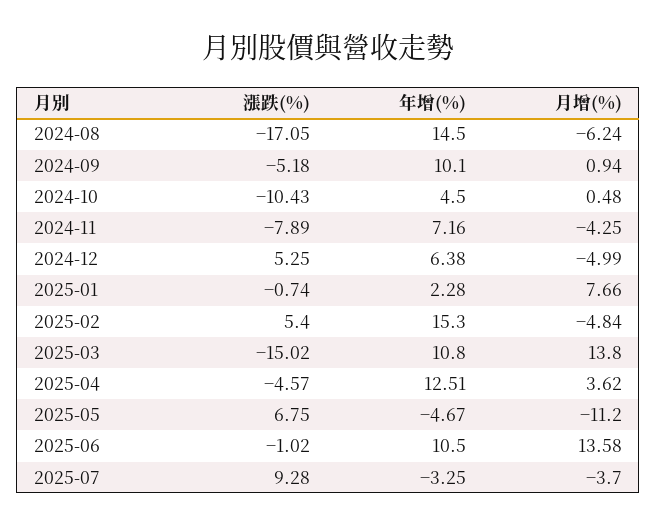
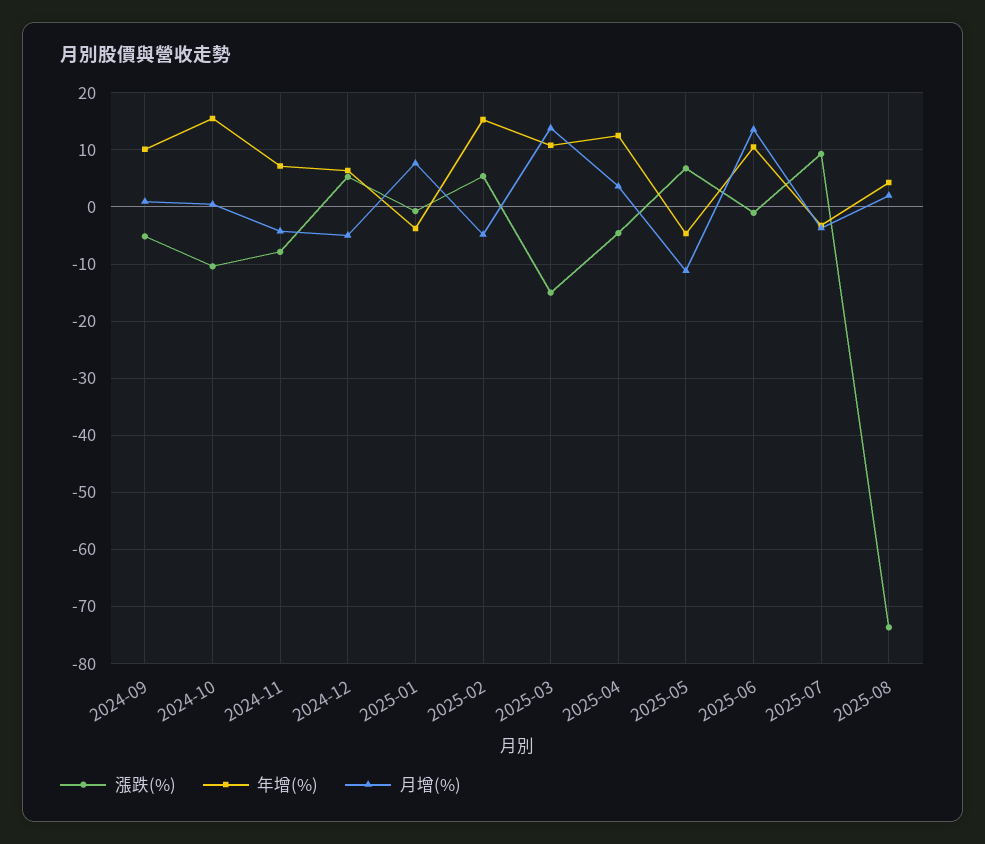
漲跌(%), 2024-08: -17.05 -> none
年增(%), 2024-08: 14.5 -> none
月增(%), 2024-08: -6.24 -> none
年增(%), 2024-10: 4.5 -> 16
年增(%), 2025-01: 2.28 -> -4
漲跌(%), 2025-08: none -> -74
年增(%), 2025-08: none -> 4
月增(%), 2025-08: none -> 2

